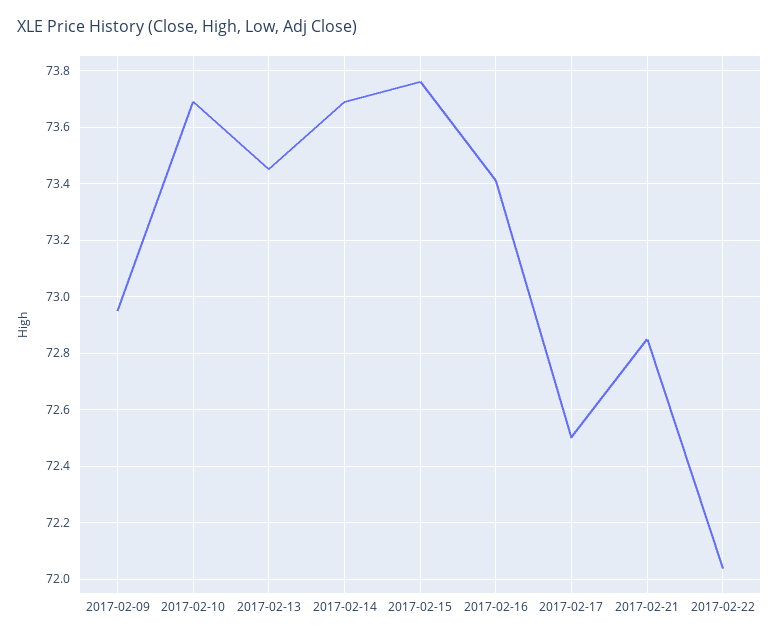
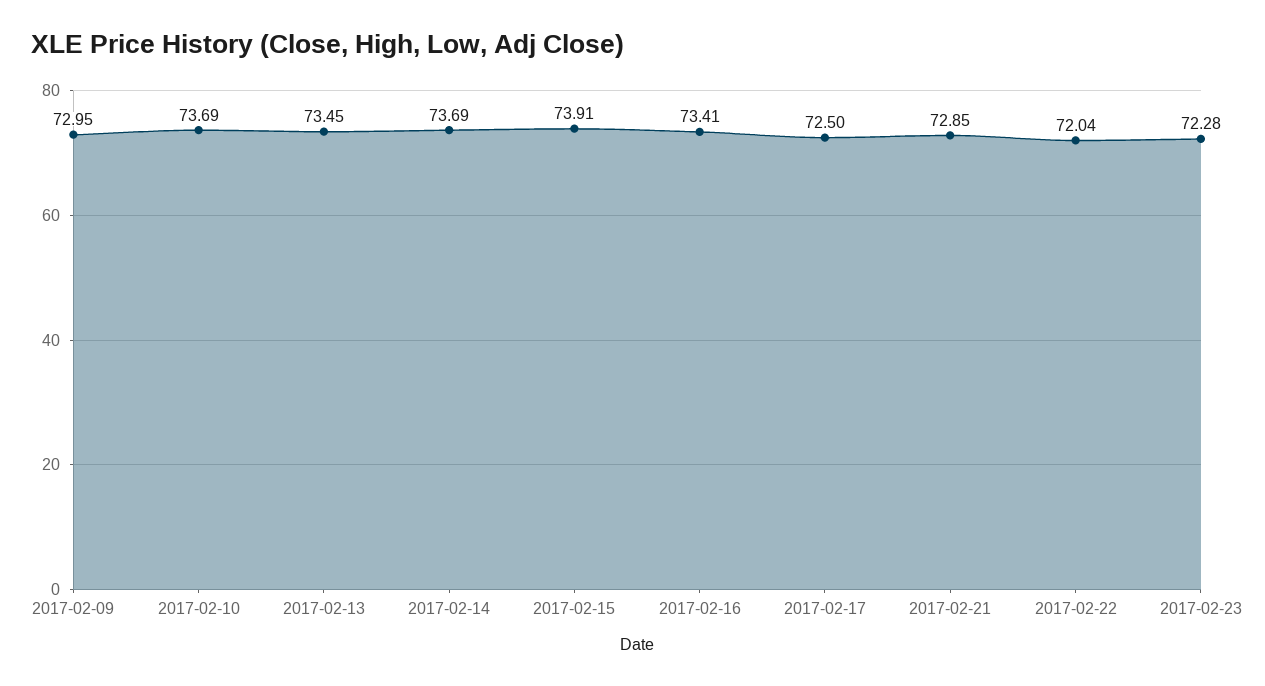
2017-02-15: 73.75 -> 73.91
2017-02-23: none -> 72.28

